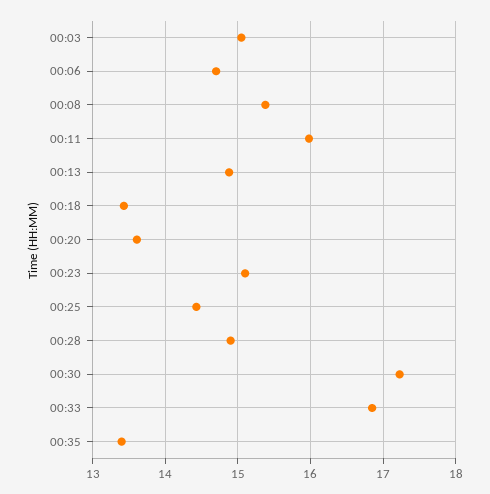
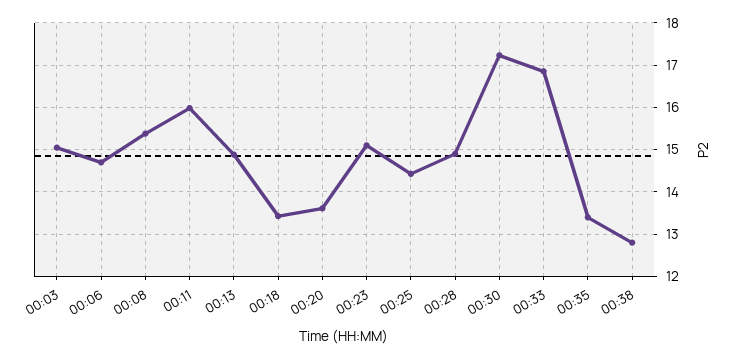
00:38: none -> 12.8

